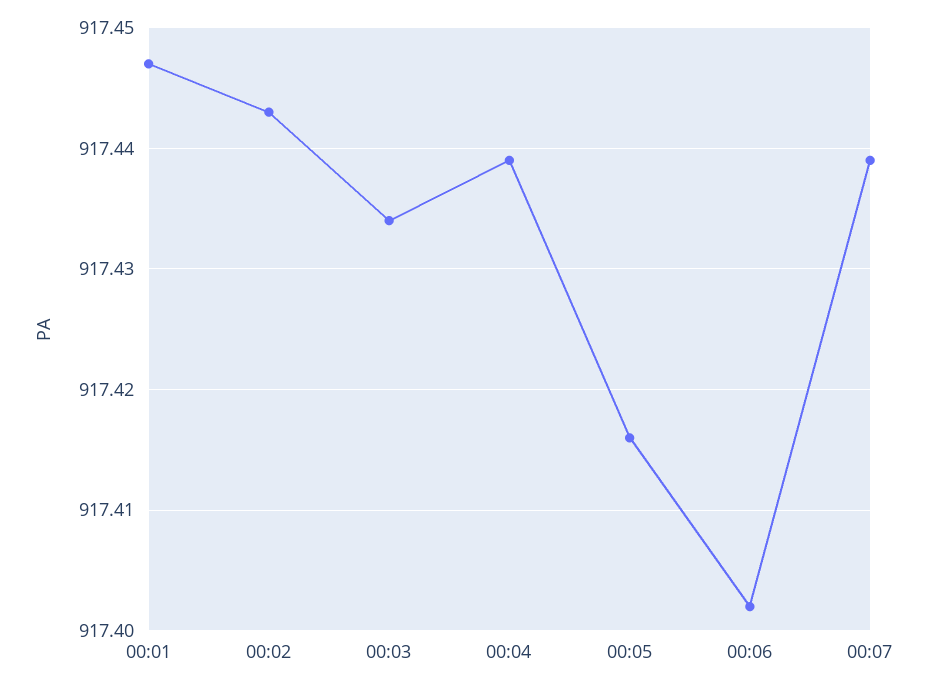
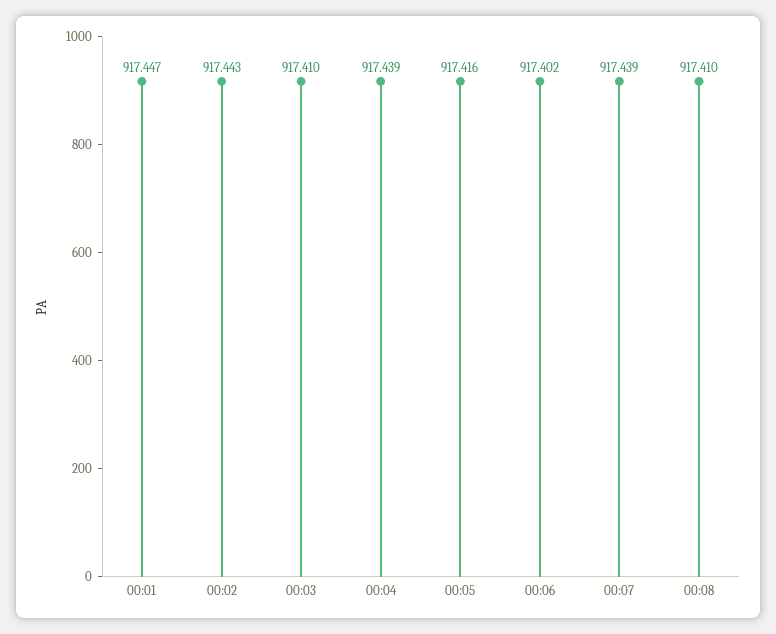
00:03: 917.434 -> 917.41
00:08: none -> 917.41

